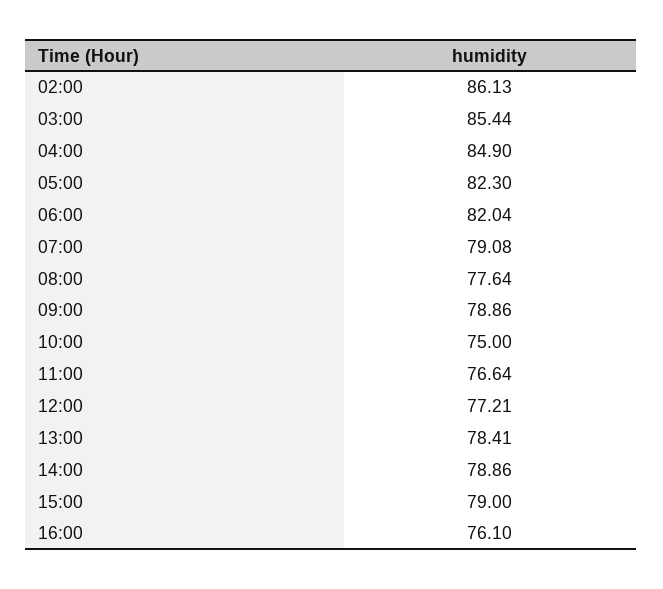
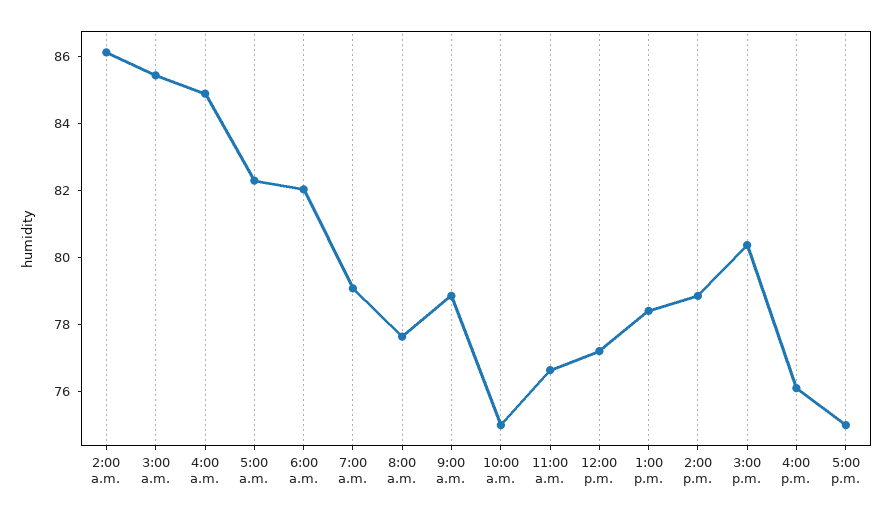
15:00: 79 -> 80.5
5:00 p.m.: none -> 75

